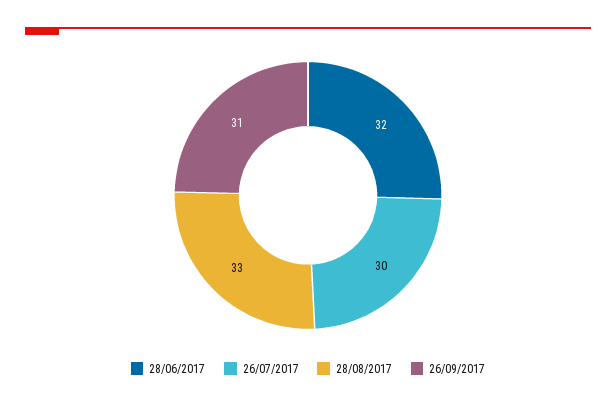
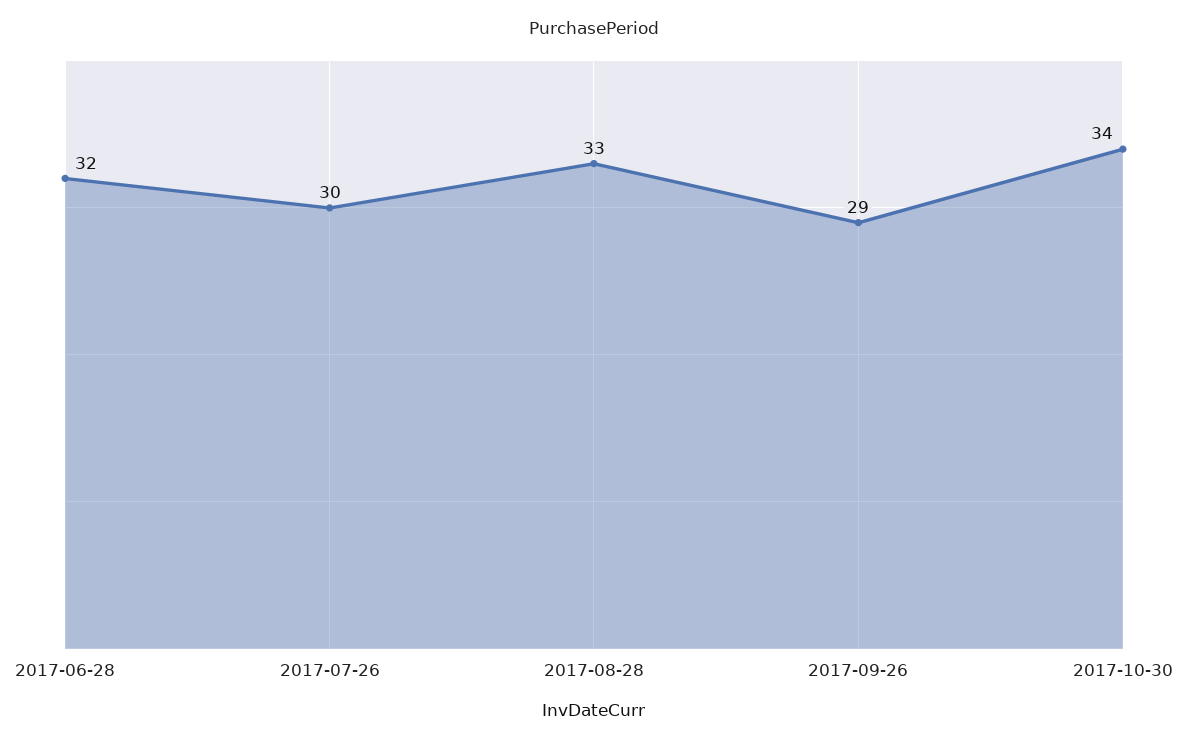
26/09/2017: 31 -> 29
2017-10-30: none -> 34

